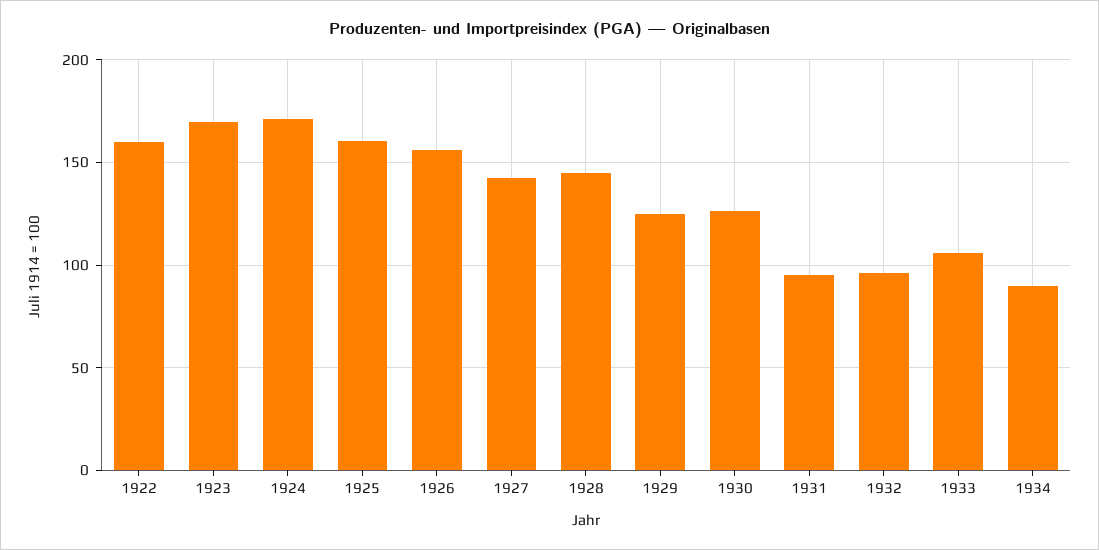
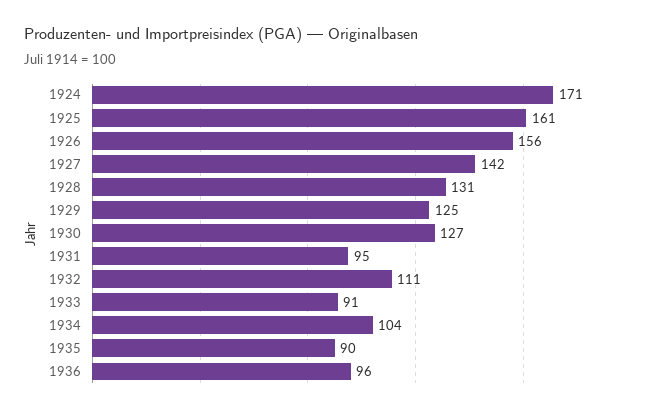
1922: 160 -> none
1923: 170 -> none
1928: 145 -> 131
1932: 95 -> 111
1933: 105 -> 91
1934: 90 -> 104
1935: none -> 90
1936: none -> 96

